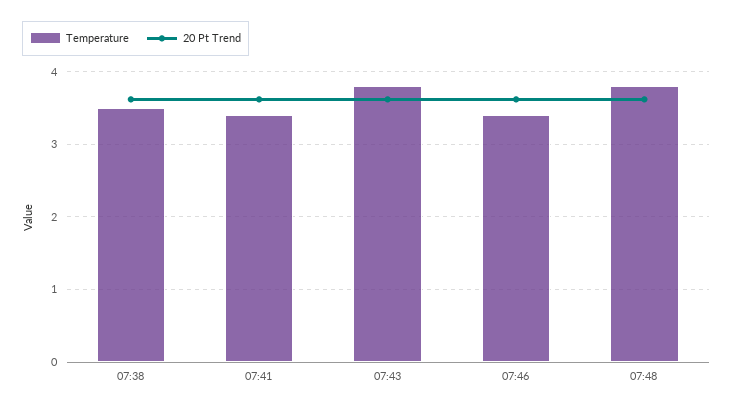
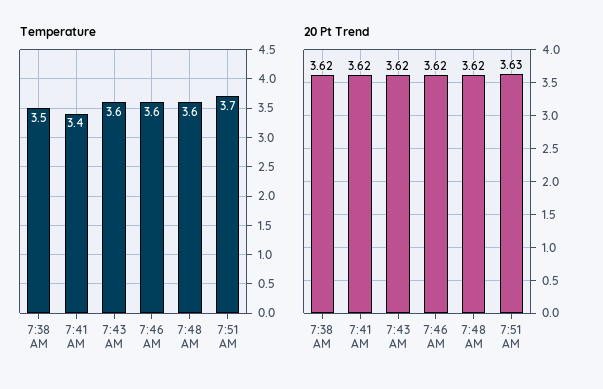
Temperature, 07:43: 3.8 -> 3.6
Temperature, 07:46: 3.4 -> 3.6
Temperature, 07:48: 3.8 -> 3.6
Temperature, 7:51 AM: none -> 3.7
20 Pt Trend, 7:51 AM: none -> 3.63

